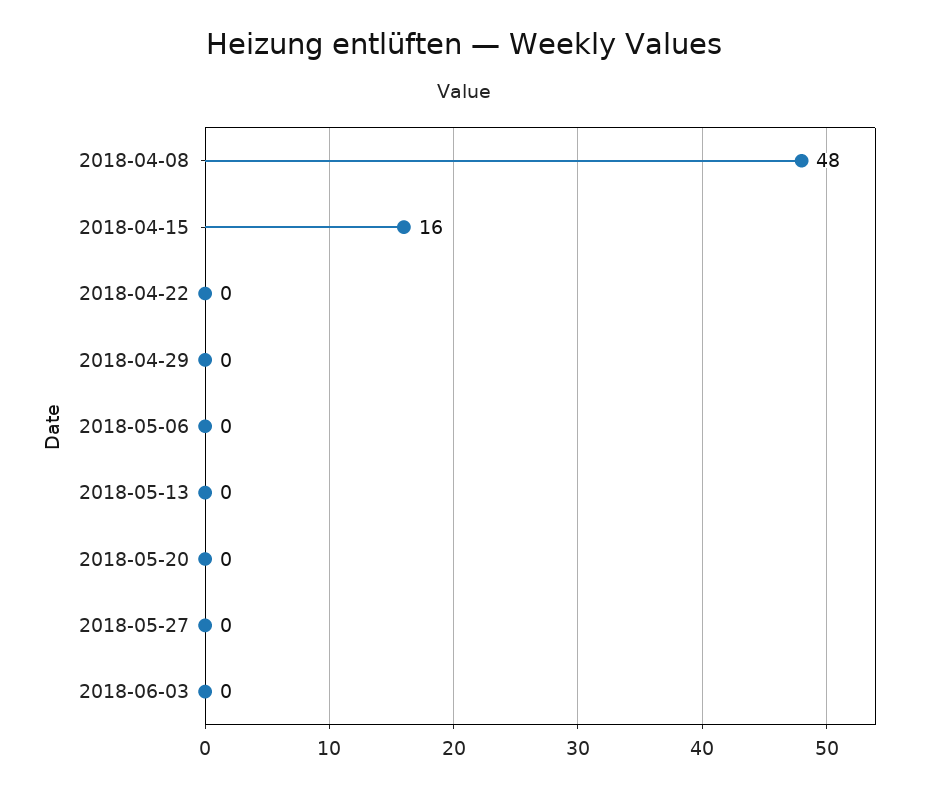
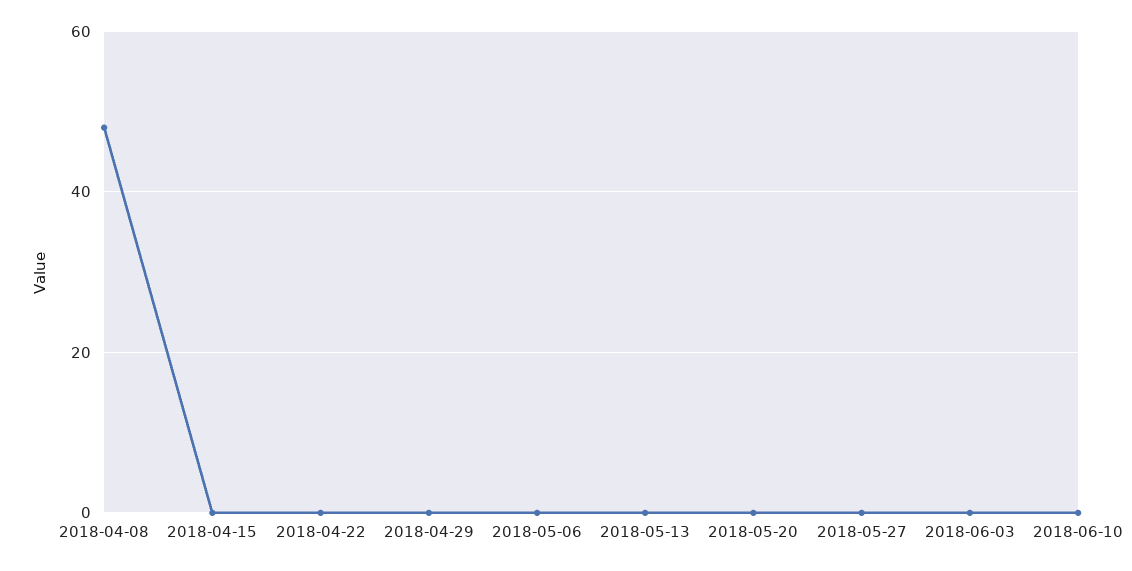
2018-04-15: 16 -> 0
2018-06-10: none -> 0

